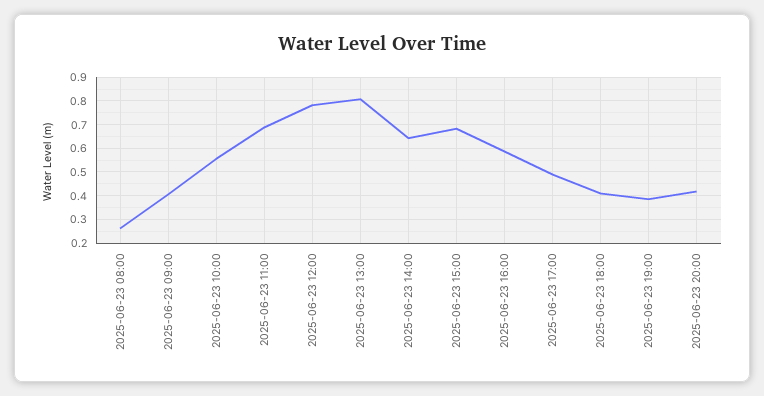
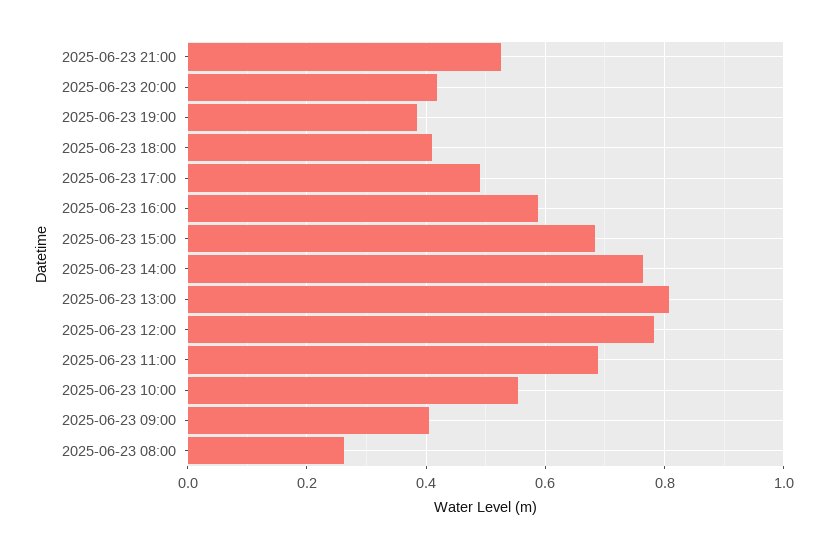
2025-06-23 14:00: 0.65 -> 0.76
2025-06-23 21:00: none -> 0.52

